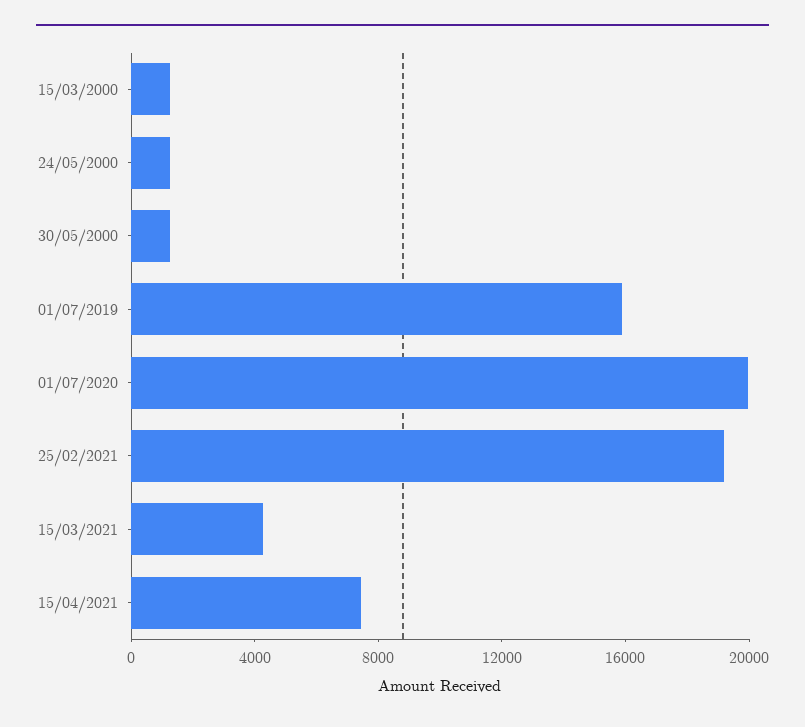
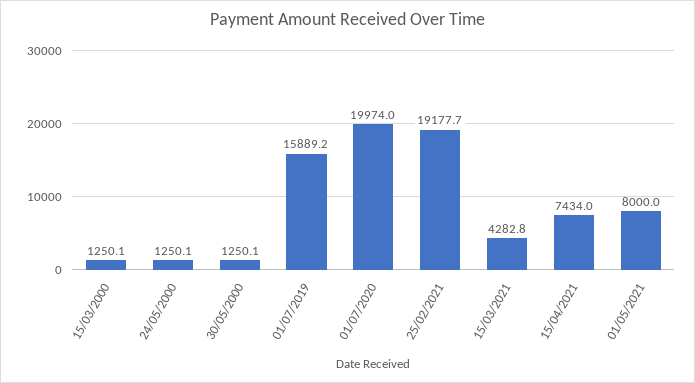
01/05/2021: none -> 8000

